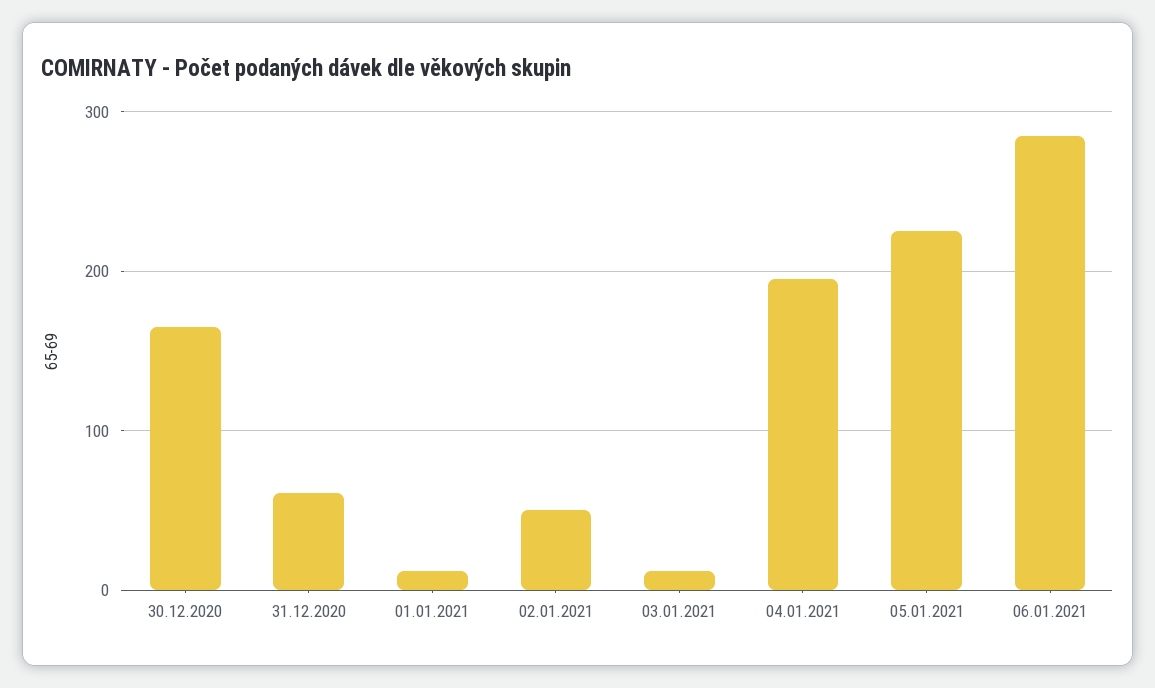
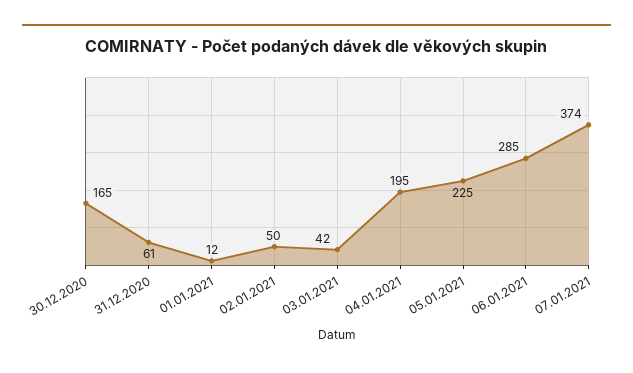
03.01.2021: 10 -> 42
07.01.2021: none -> 374

